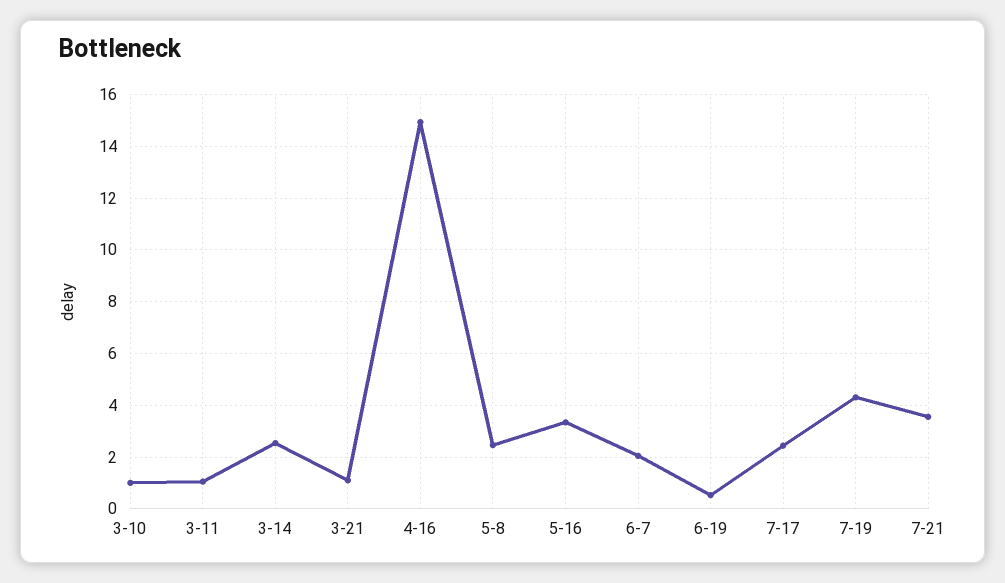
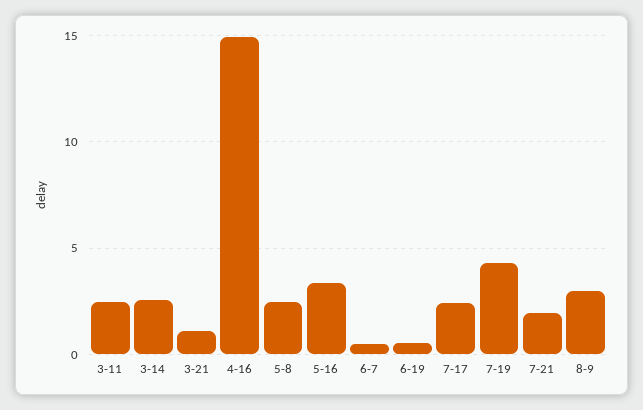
3-10: 1 -> none
3-11: 1 -> 2.5
6-7: 2 -> 0.5
7-21: 3.5 -> 2
8-9: none -> 3

